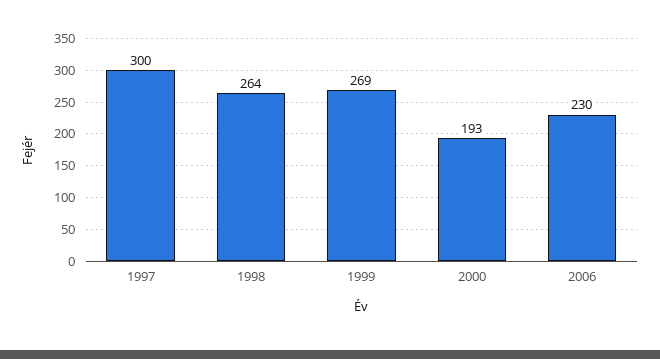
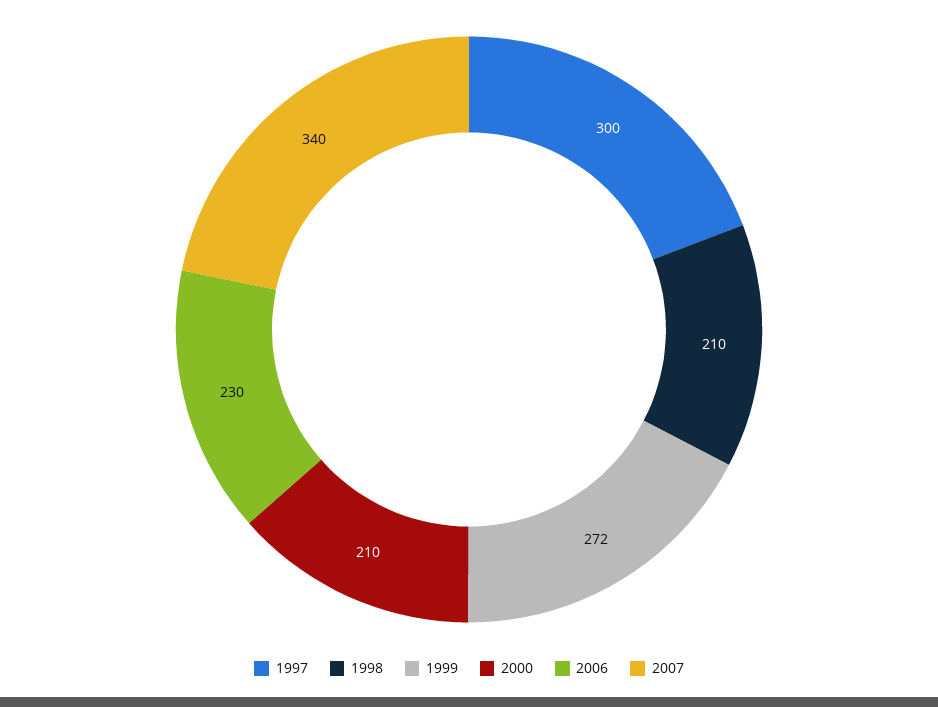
1998: 264 -> 210
1999: 269 -> 272
2000: 193 -> 210
2007: none -> 340

